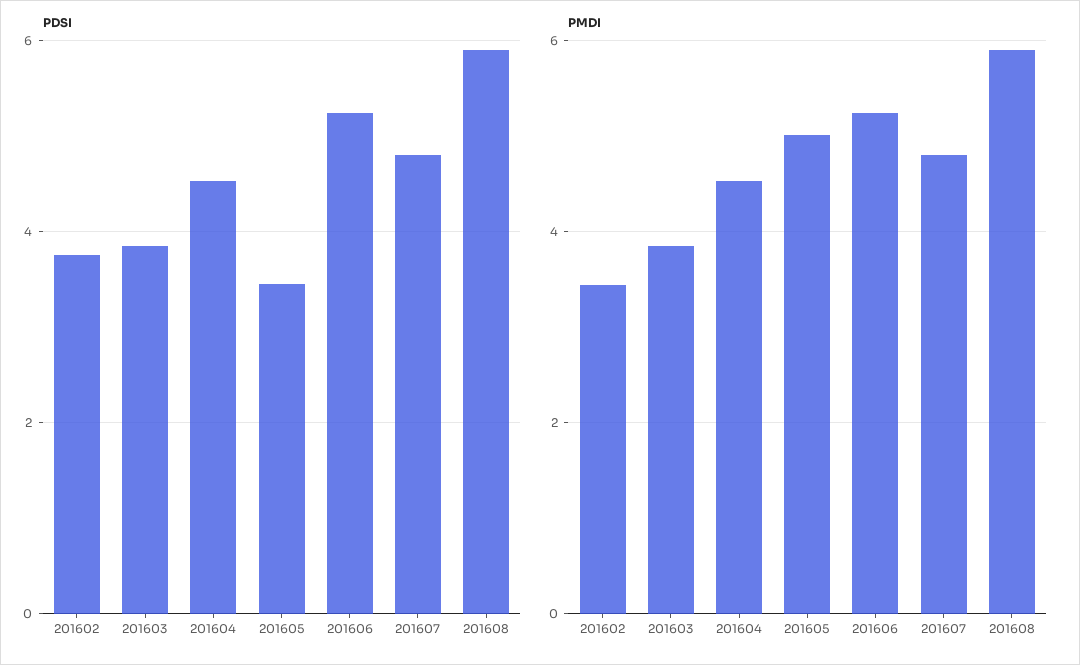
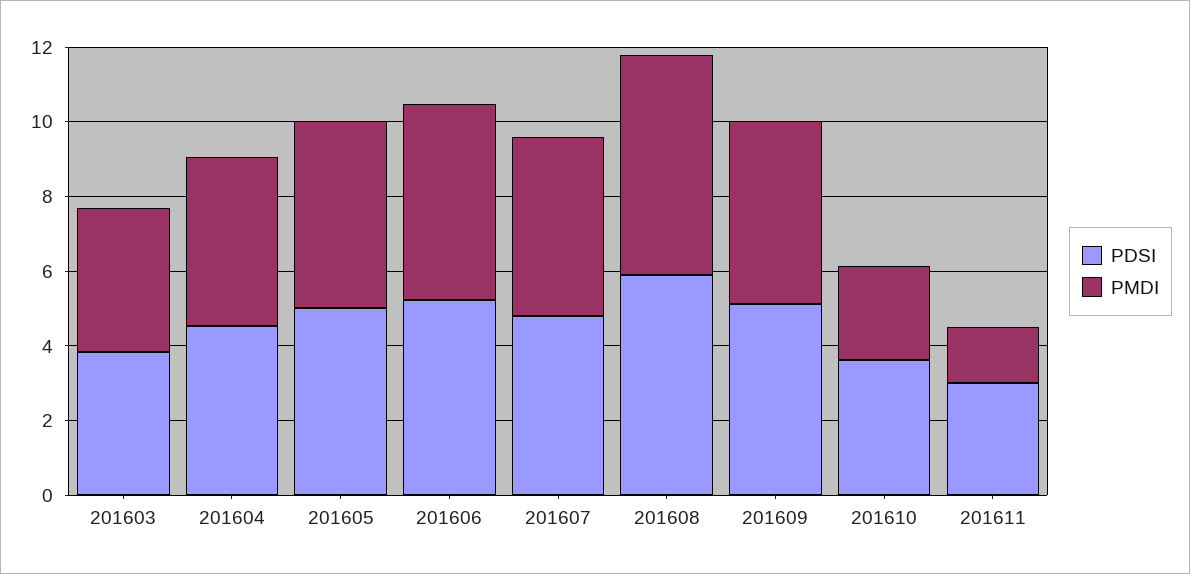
PDSI, 201602: 3.8 -> none
PDSI, 201605: 3.4 -> 5
PMDI, 201602: 3.4 -> none
PDSI, 201609: none -> 5
PMDI, 201609: none -> 5
PDSI, 201610: none -> 3.5
PMDI, 201610: none -> 2.5
PDSI, 201611: none -> 3
PMDI, 201611: none -> 1.5

